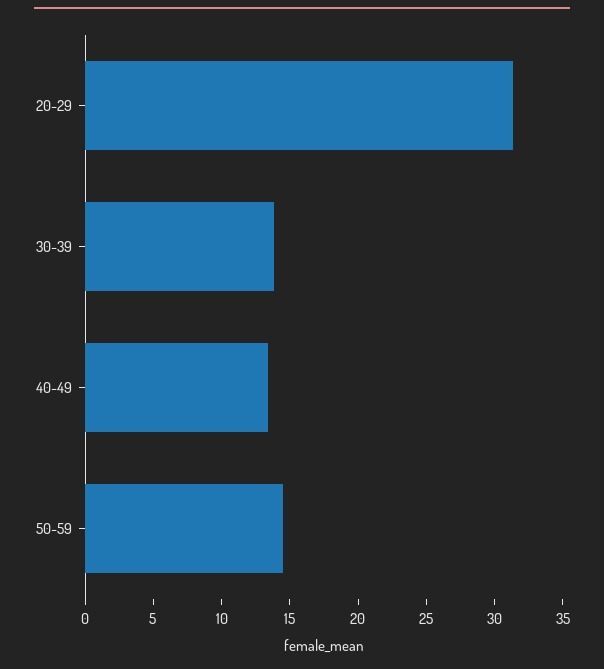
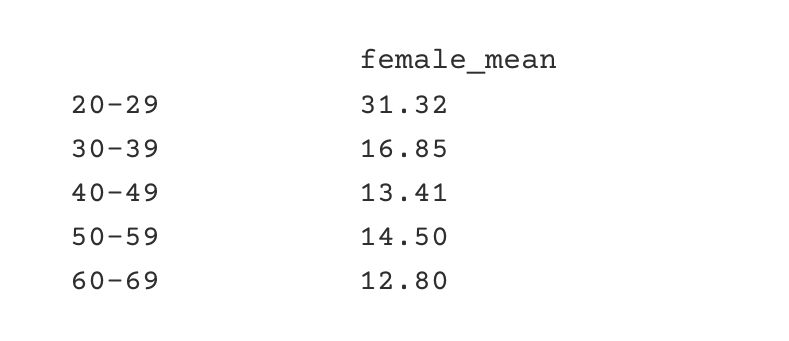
30-39: 14 -> 16.85
60-69: none -> 12.8

